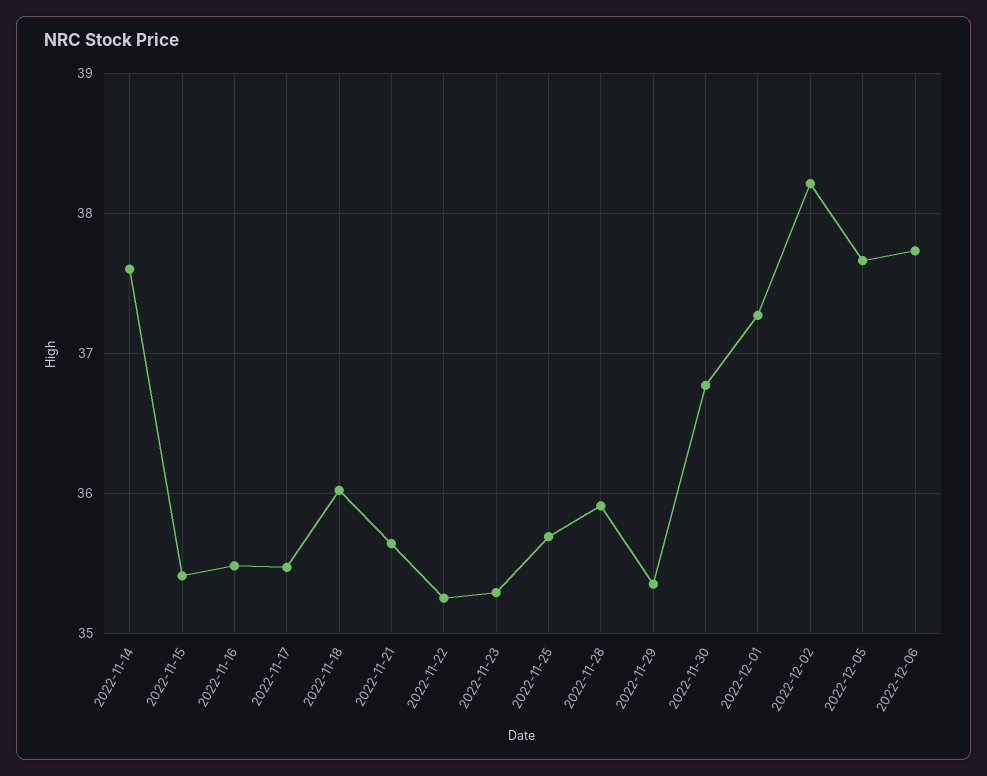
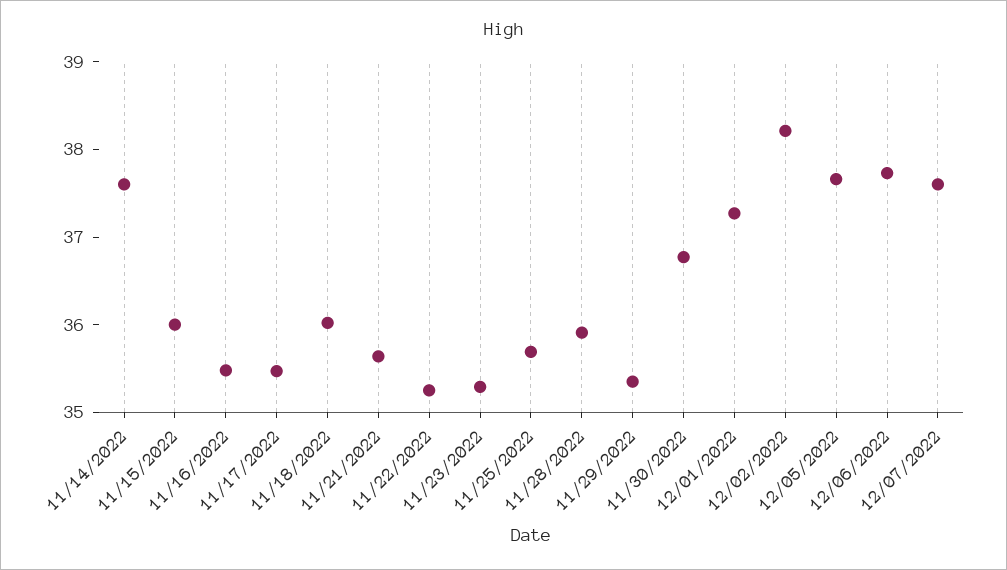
2022-11-15: 35.4 -> 36
12/07/2022: none -> 37.6

